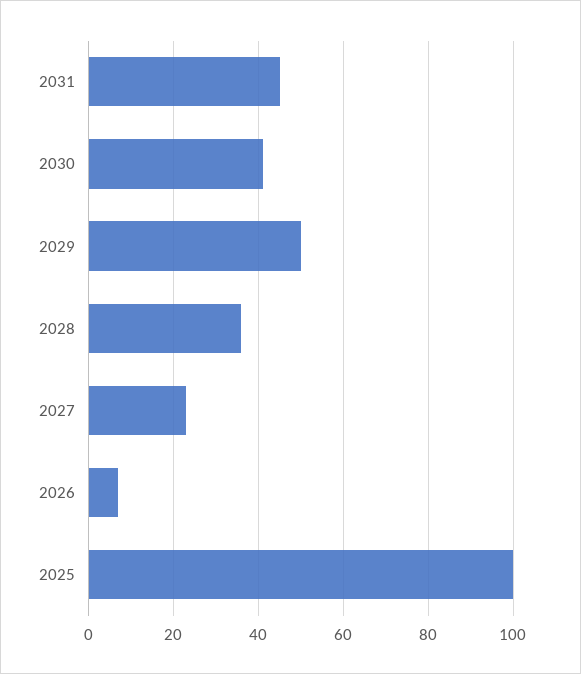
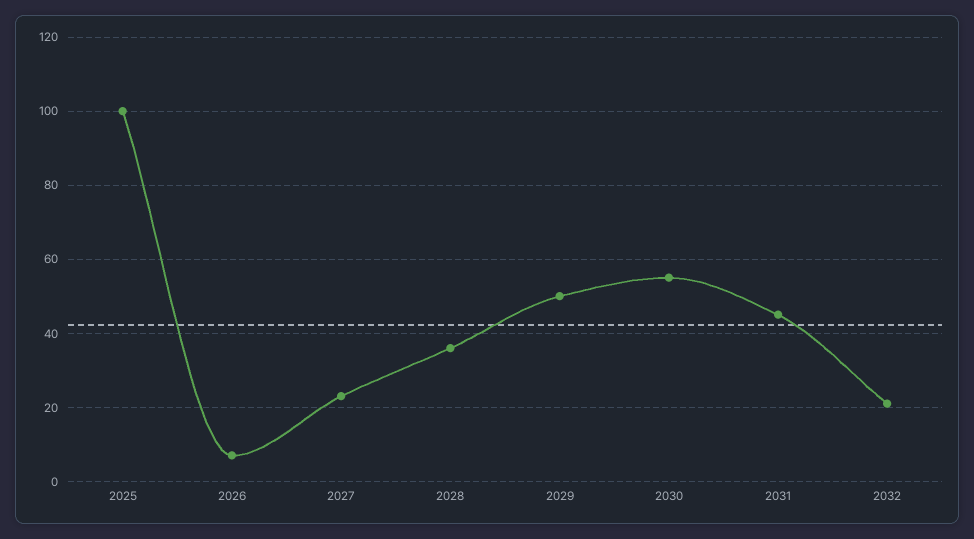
2030: 40 -> 55
2032: none -> 20

